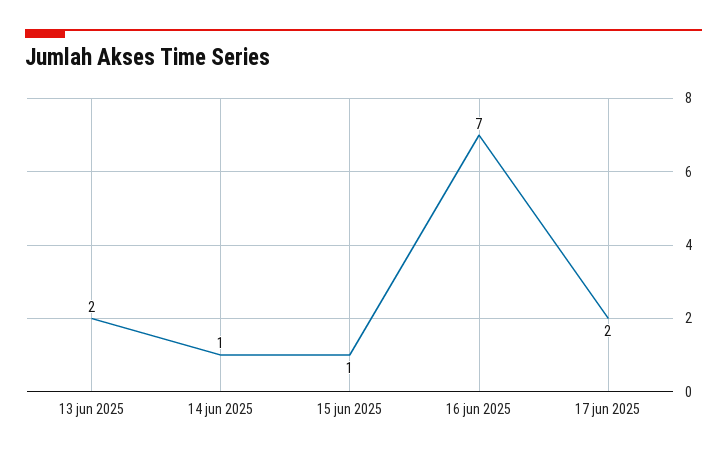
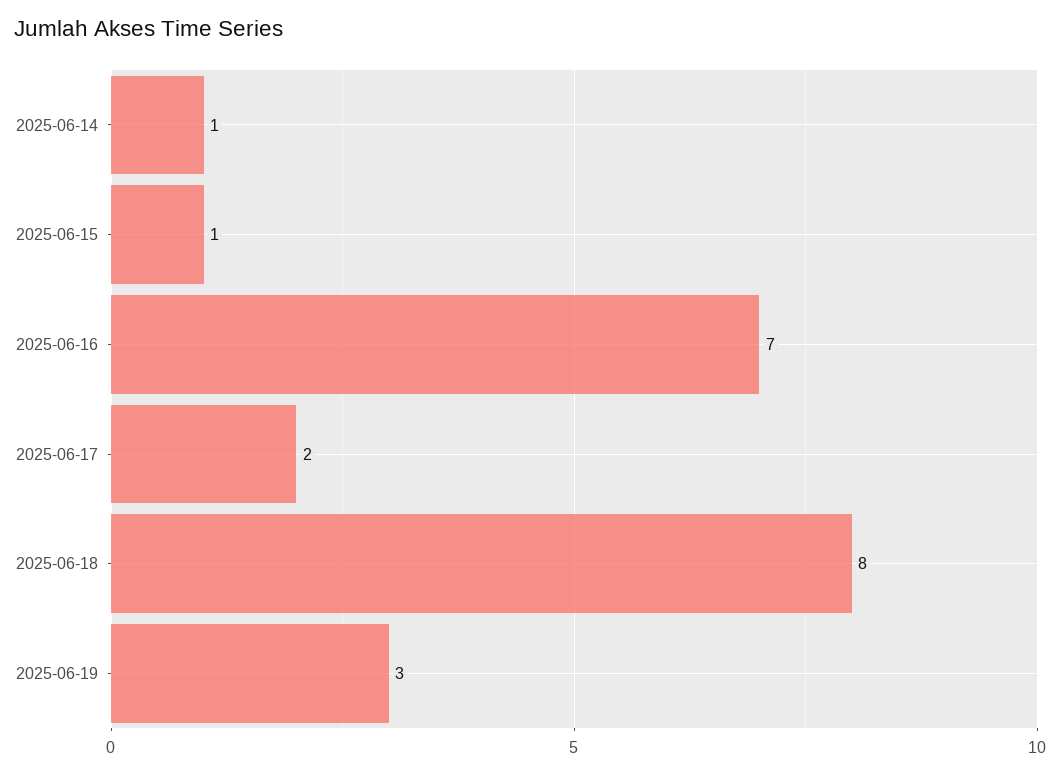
13 jun 2025: 2 -> none
2025-06-18: none -> 8
2025-06-19: none -> 3

